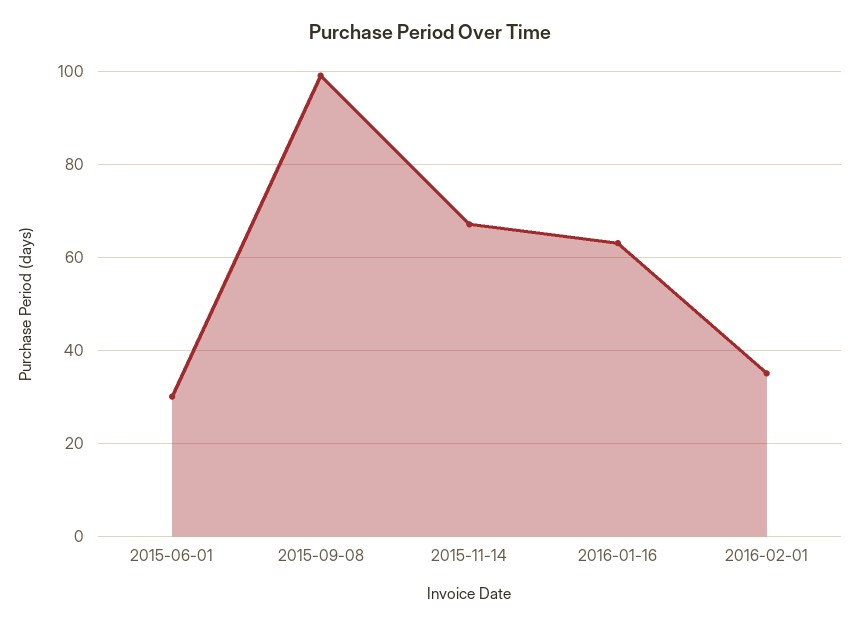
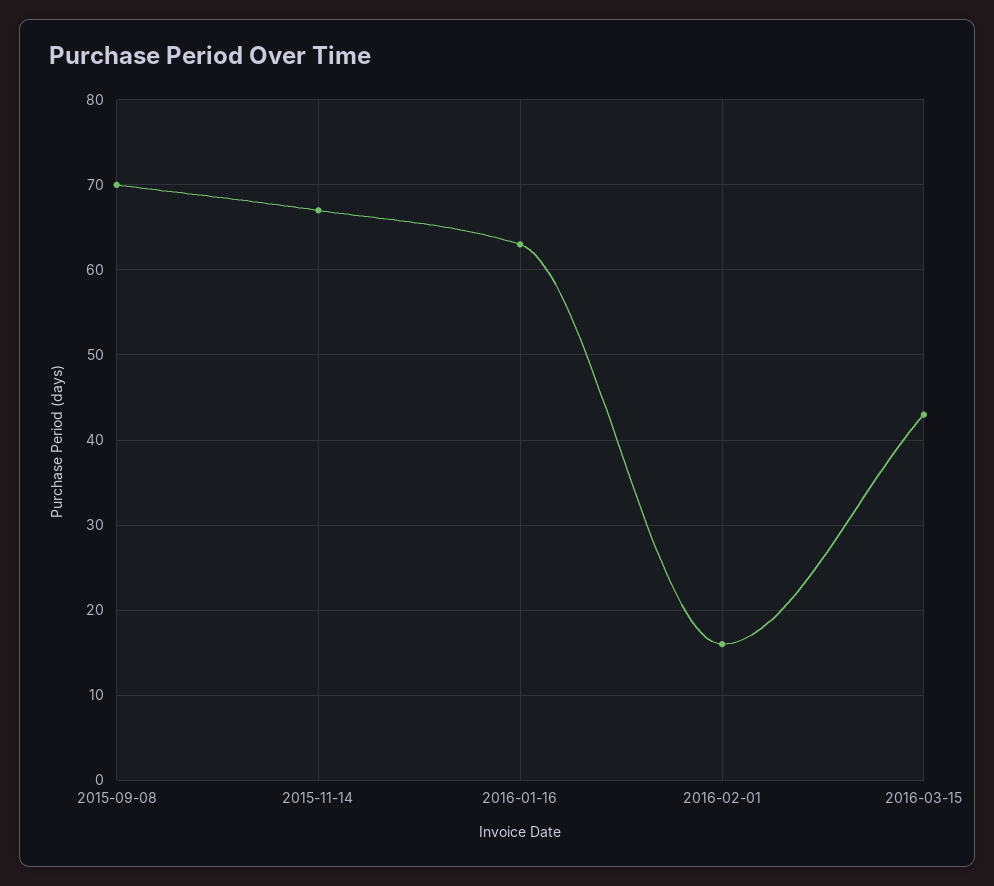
2015-06-01: 30 -> none
2015-09-08: 100 -> 70
2016-02-01: 35 -> 16
2016-03-15: none -> 43

